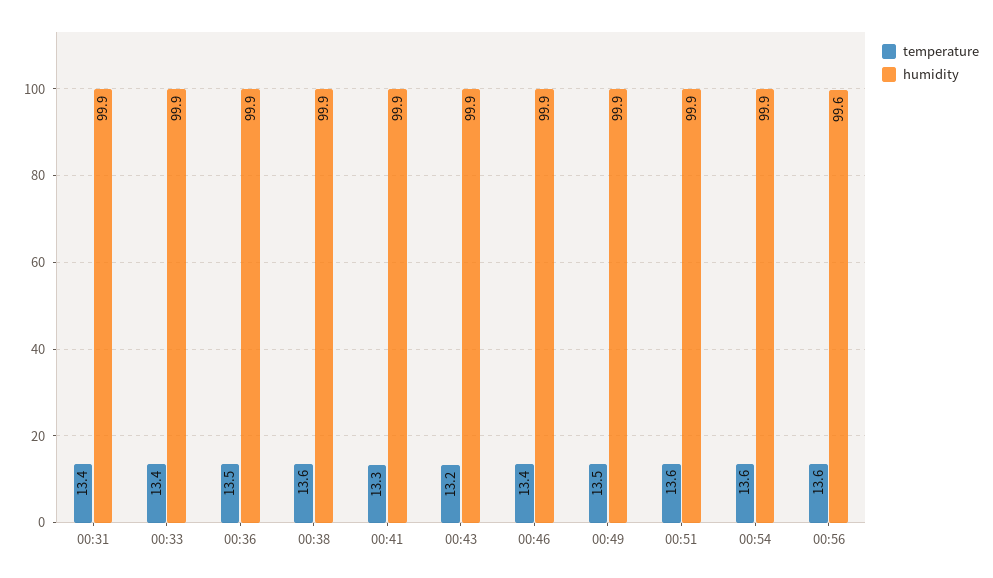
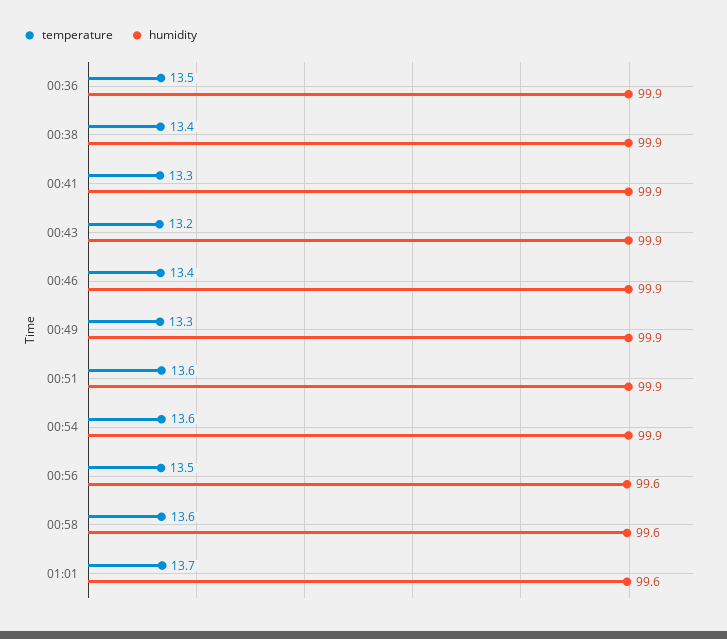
temperature, 00:31: 13.4 -> none
humidity, 00:31: 99.9 -> none
temperature, 00:33: 13.4 -> none
humidity, 00:33: 99.9 -> none
temperature, 00:38: 13.6 -> 13.4
temperature, 00:49: 13.5 -> 13.3
temperature, 00:56: 13.6 -> 13.5
temperature, 00:58: none -> 13.6
humidity, 00:58: none -> 99.6
temperature, 01:01: none -> 13.7
humidity, 01:01: none -> 99.6

